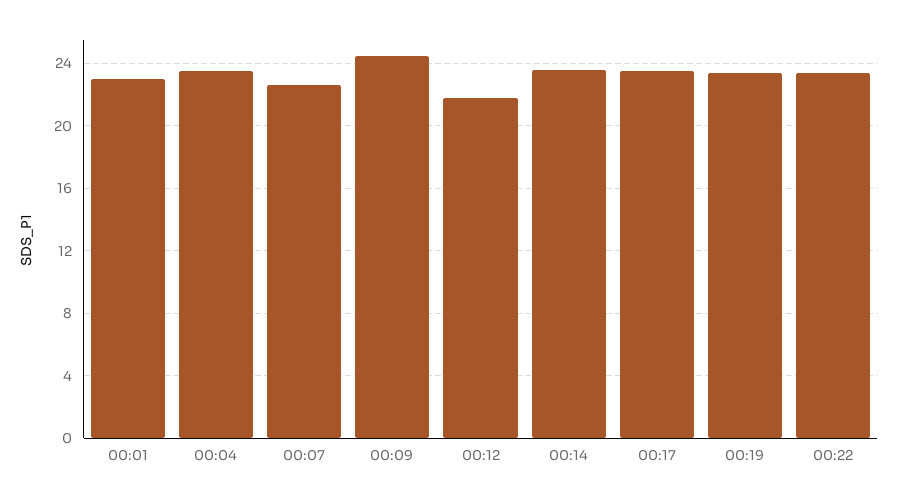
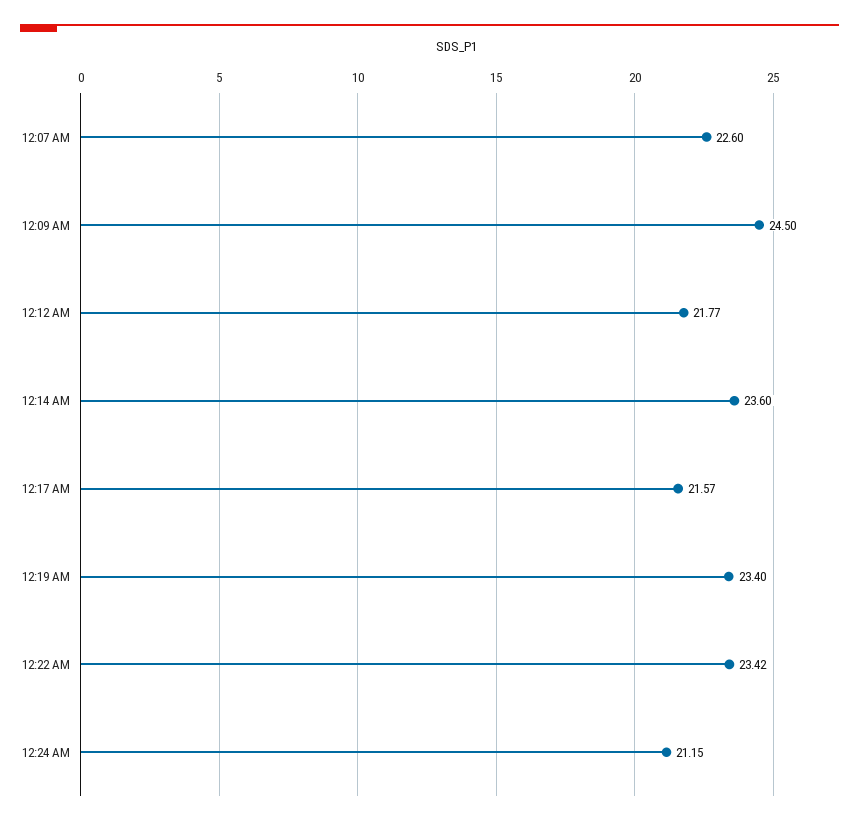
00:01: 23 -> none
00:04: 23.5 -> none
00:17: 23.5 -> 21.57
12:24 AM: none -> 21.15

